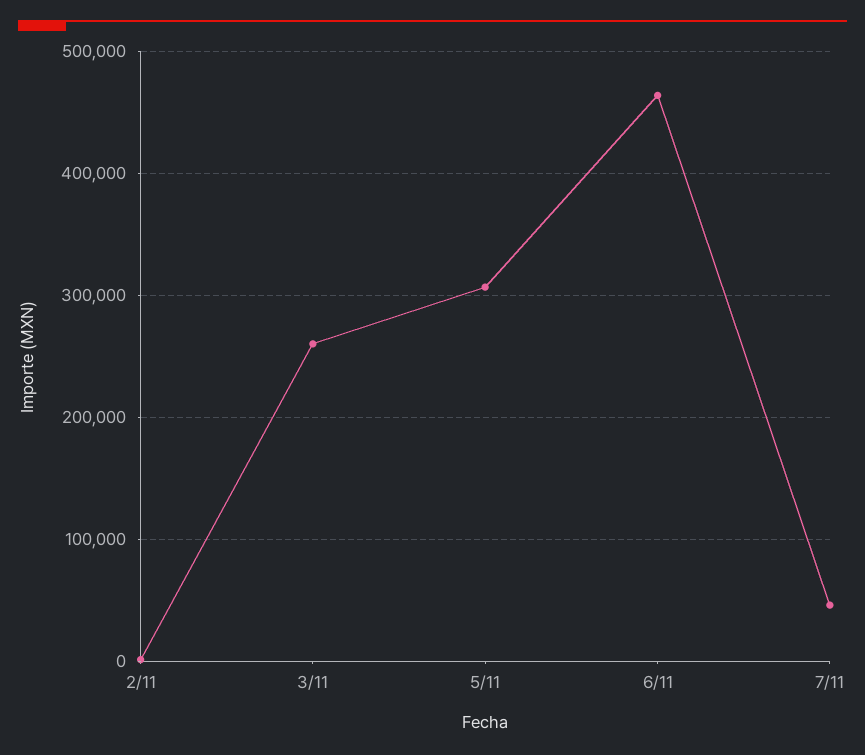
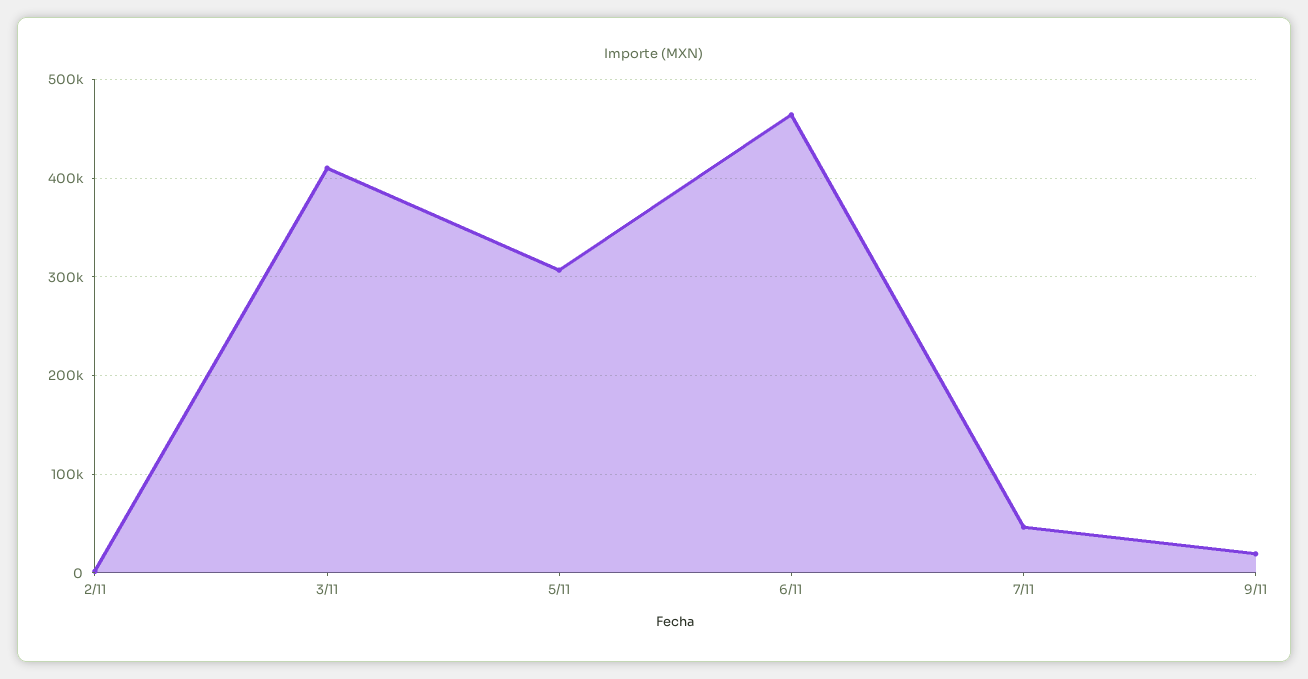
3/11: 260000 -> 410000
9/11: none -> 20000

